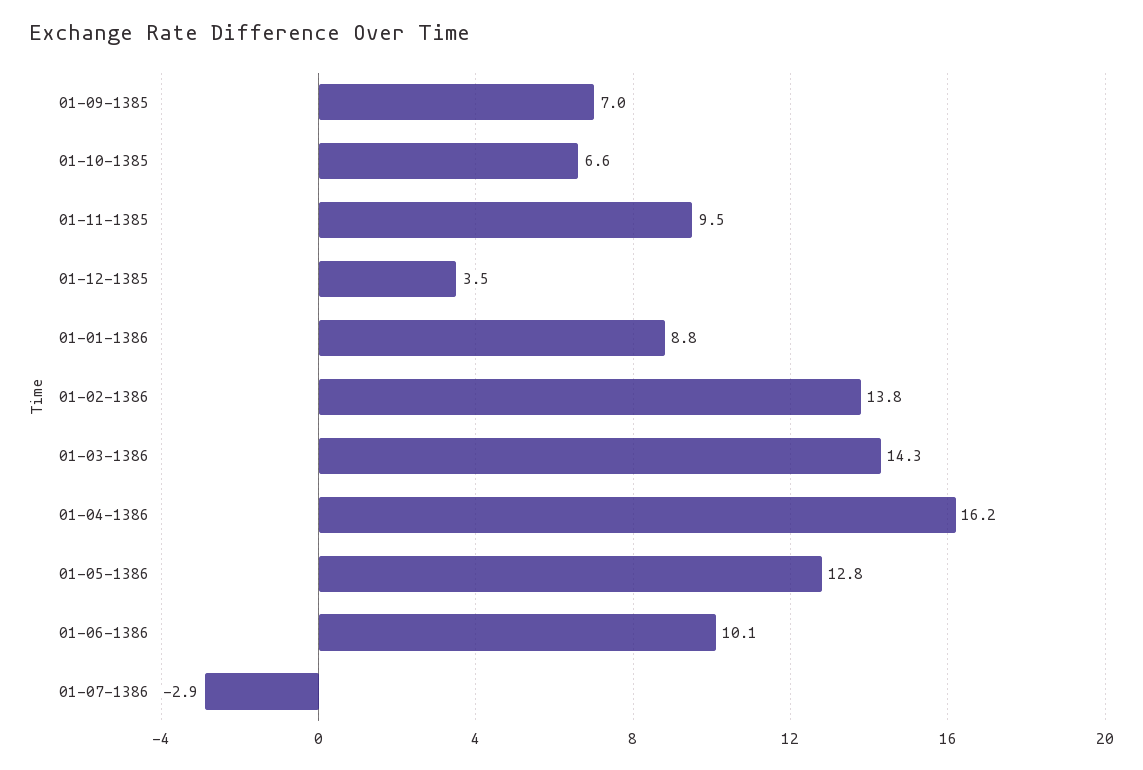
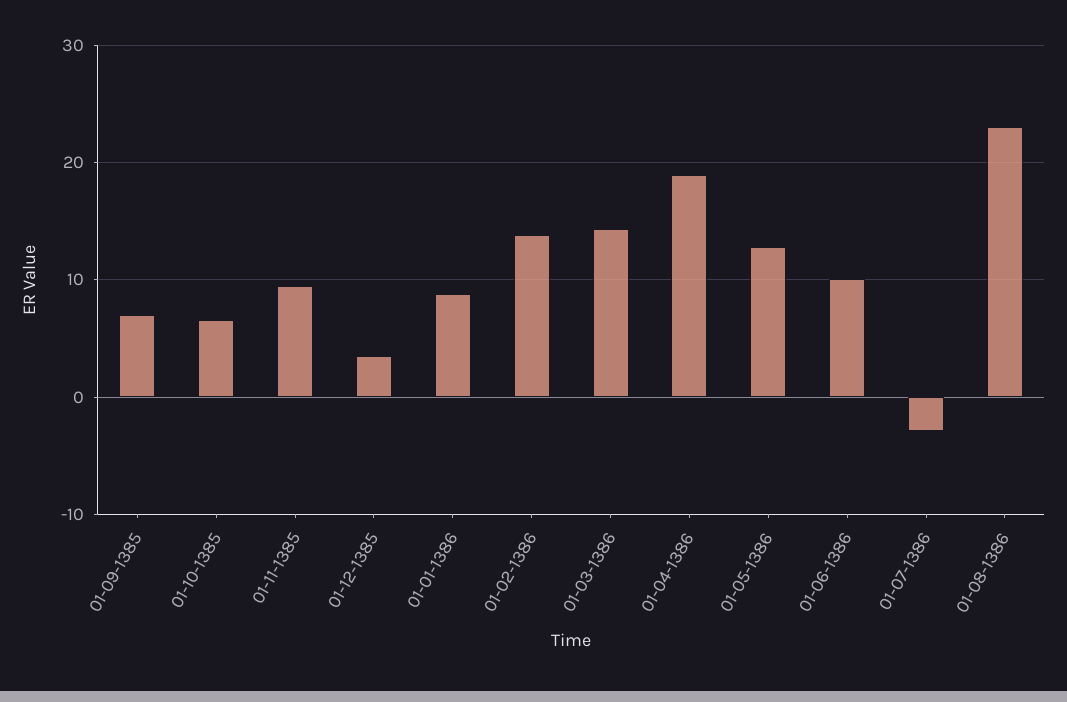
01-04-1386: 16.2 -> 19
01-08-1386: none -> 23

